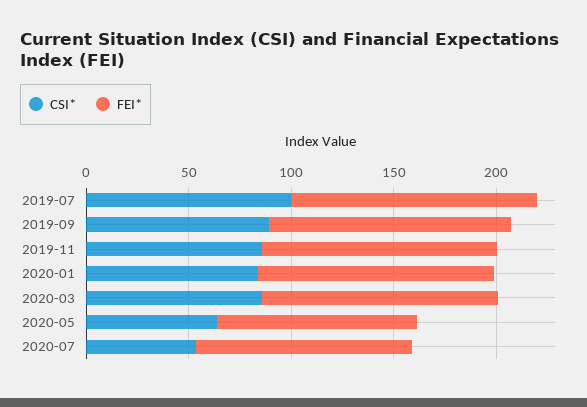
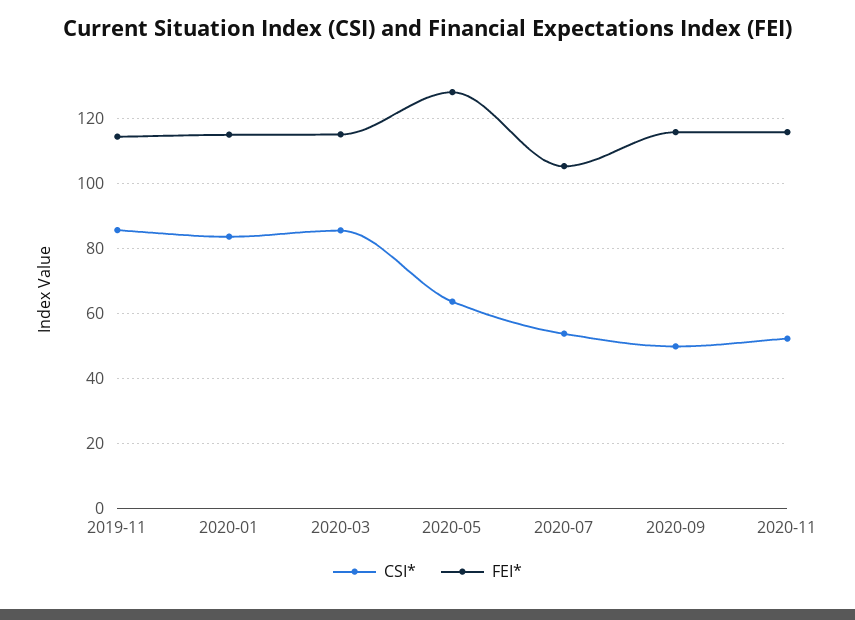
CSI*, 2019-07: 100 -> none
FEI*, 2019-07: 120 -> none
CSI*, 2019-09: 90 -> none
FEI*, 2019-09: 120 -> none
FEI*, 2020-05: 100 -> 128
CSI*, 2020-09: none -> 50
FEI*, 2020-09: none -> 116
CSI*, 2020-11: none -> 52
FEI*, 2020-11: none -> 116

